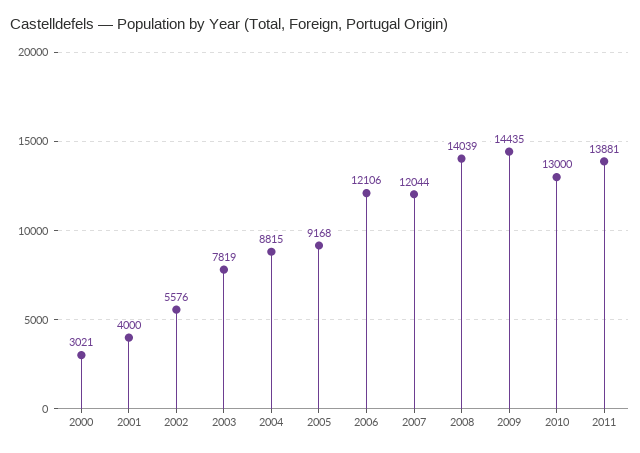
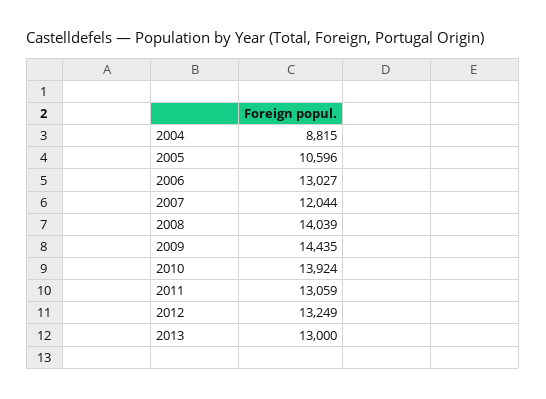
2000: 3021 -> none
2001: 4000 -> none
2002: 5576 -> none
2003: 7819 -> none
2005: 9168 -> 10596
2006: 12106 -> 13027
2010: 13000 -> 13924
2011: 13881 -> 13059
2012: none -> 13249
2013: none -> 13000

